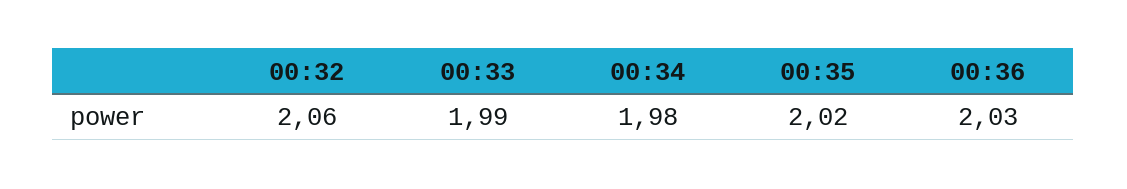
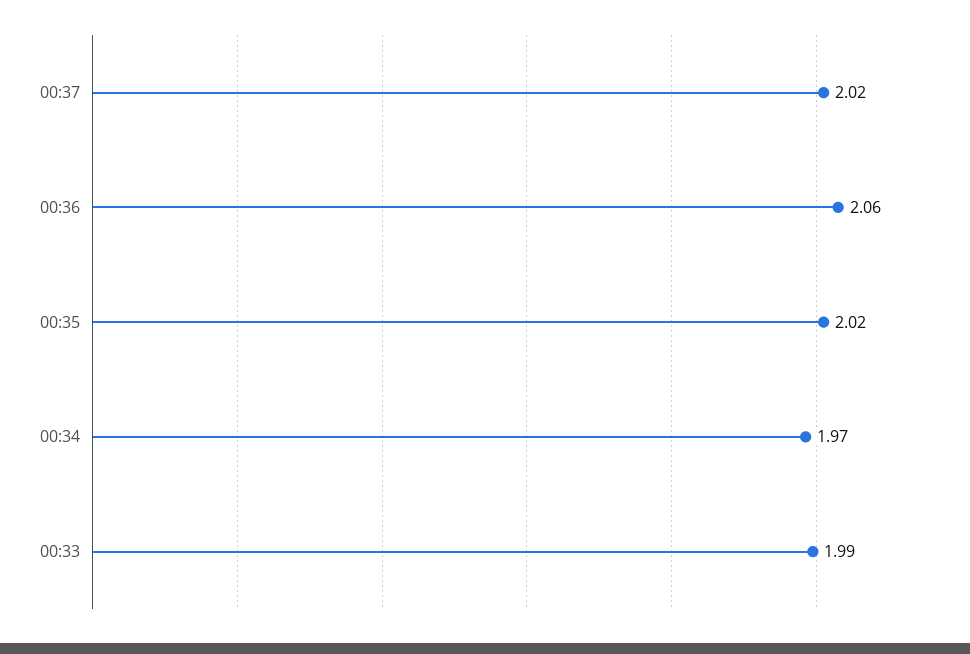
00:32: 2.06 -> none
00:34: 1.98 -> 1.97
00:36: 2.03 -> 2.06
00:37: none -> 2.02

